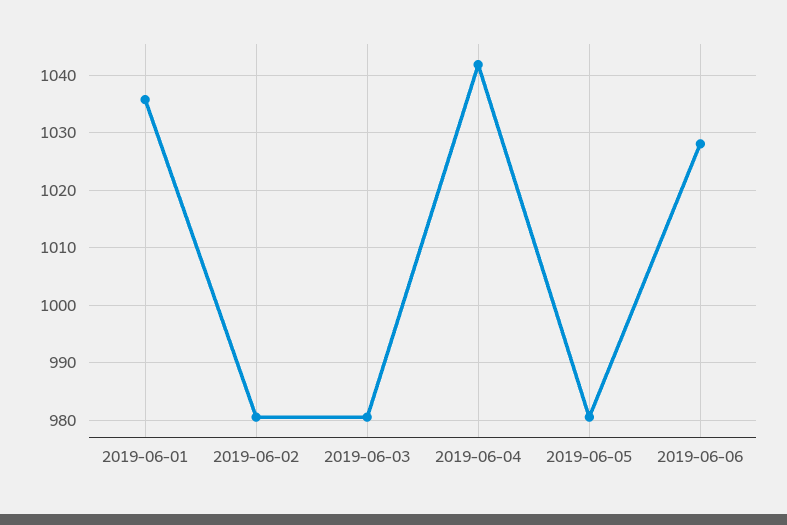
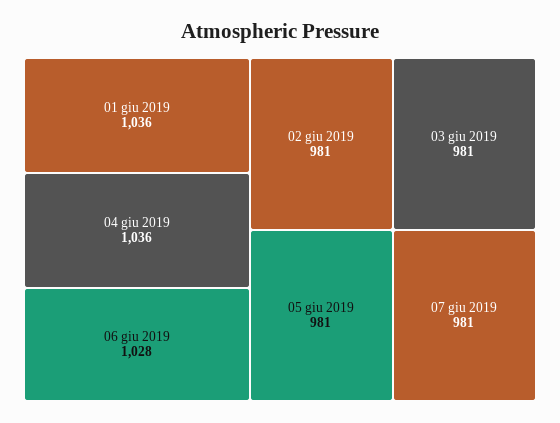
2019-06-04: 1042 -> 1036
07 giu 2019: none -> 981

